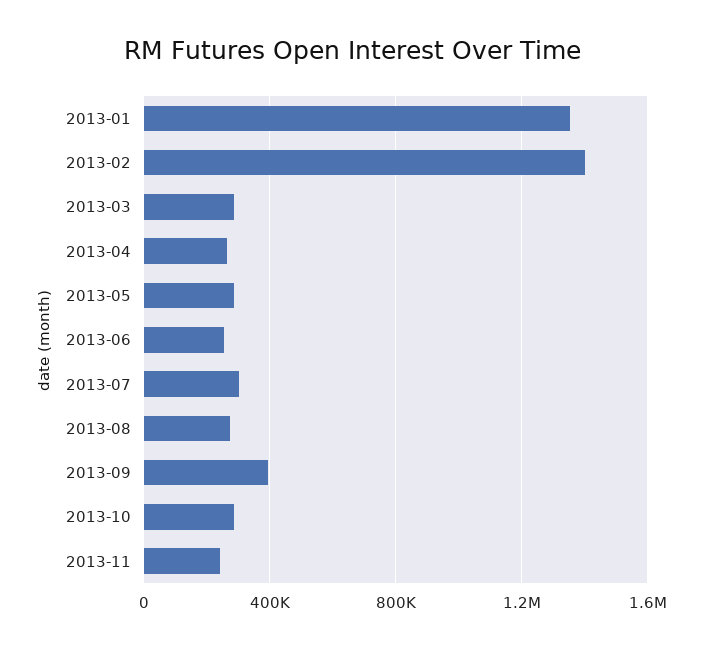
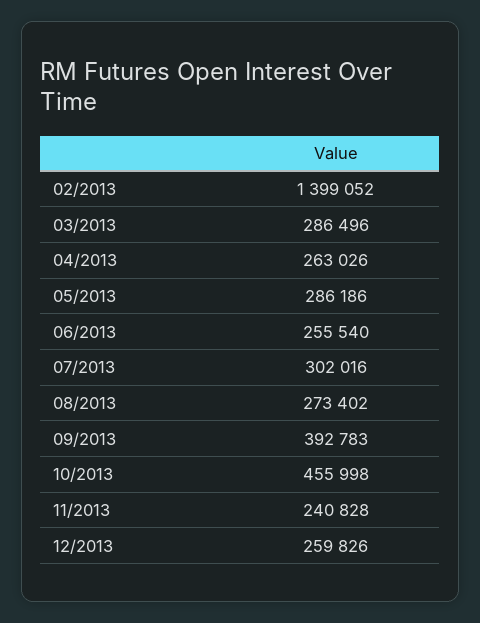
2013-01: 1350000 -> none
2013-10: 300000 -> 455998
12/2013: none -> 259826

